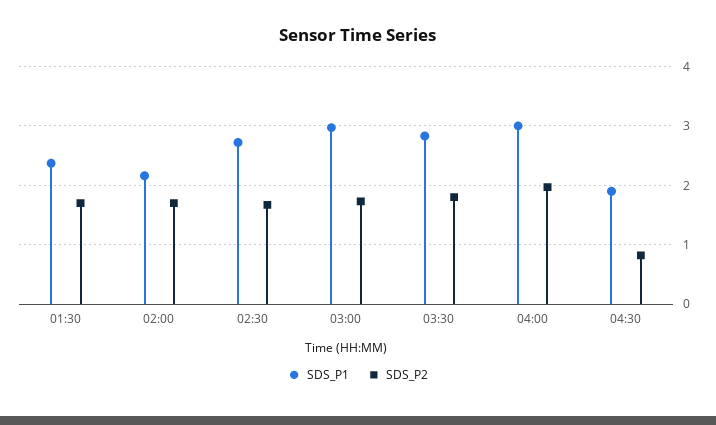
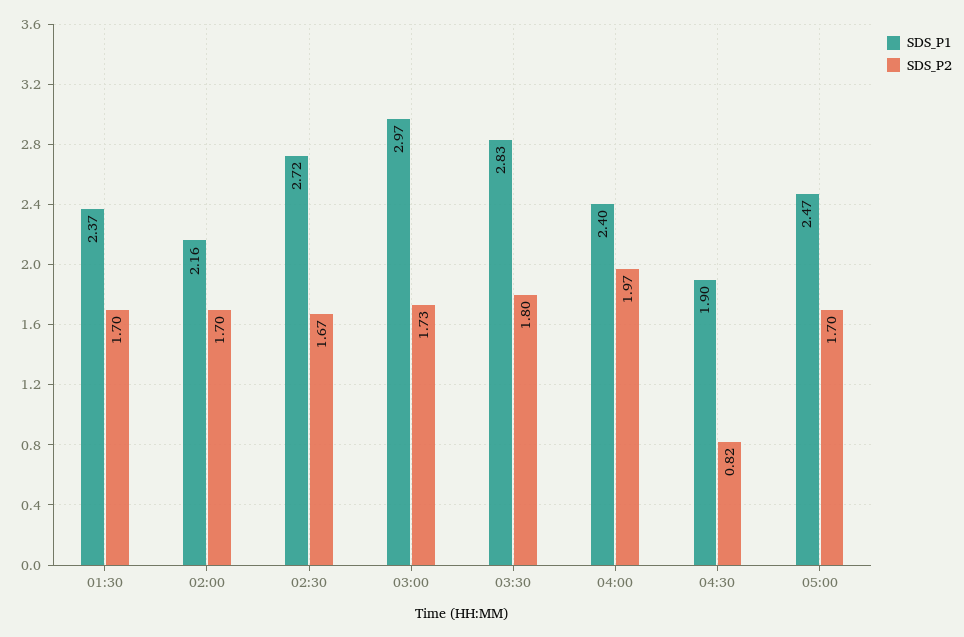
SDS_P1, 04:00: 3 -> 2.4
SDS_P1, 05:00: none -> 2.47
SDS_P2, 05:00: none -> 1.7

